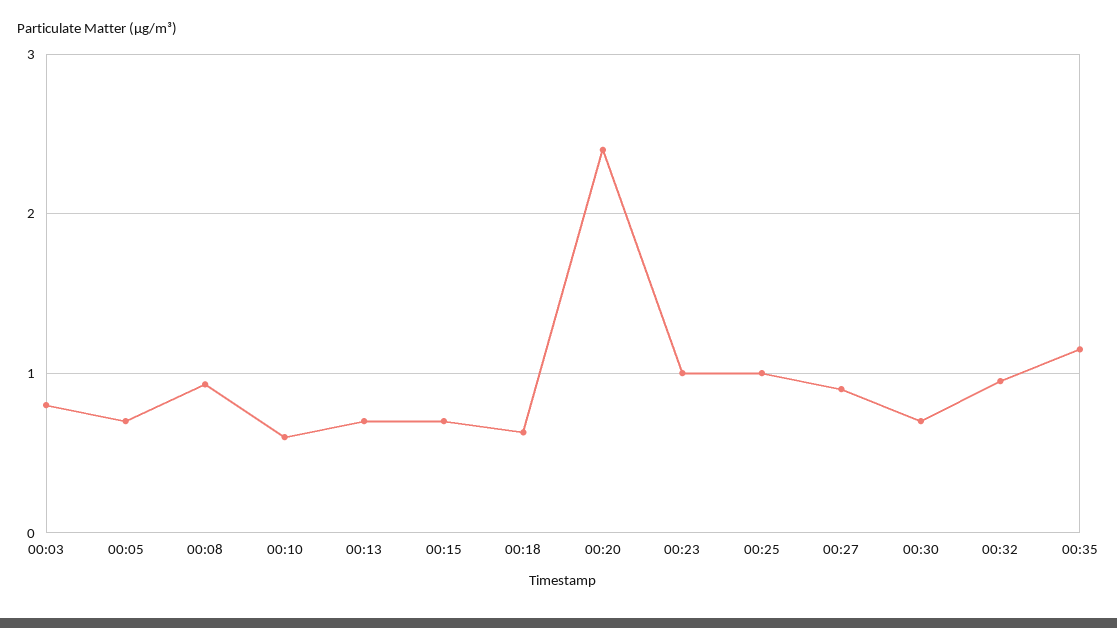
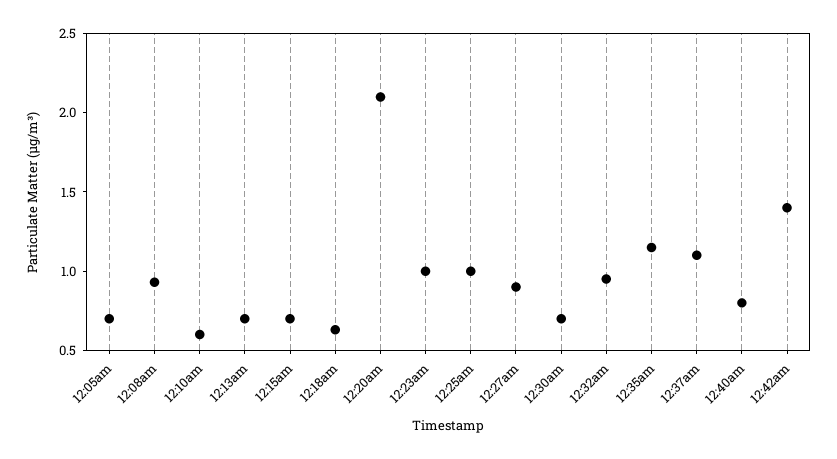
00:03: 0.8 -> none
00:20: 2.4 -> 2.1
12:37am: none -> 1.1
12:40am: none -> 0.8
12:42am: none -> 1.4

